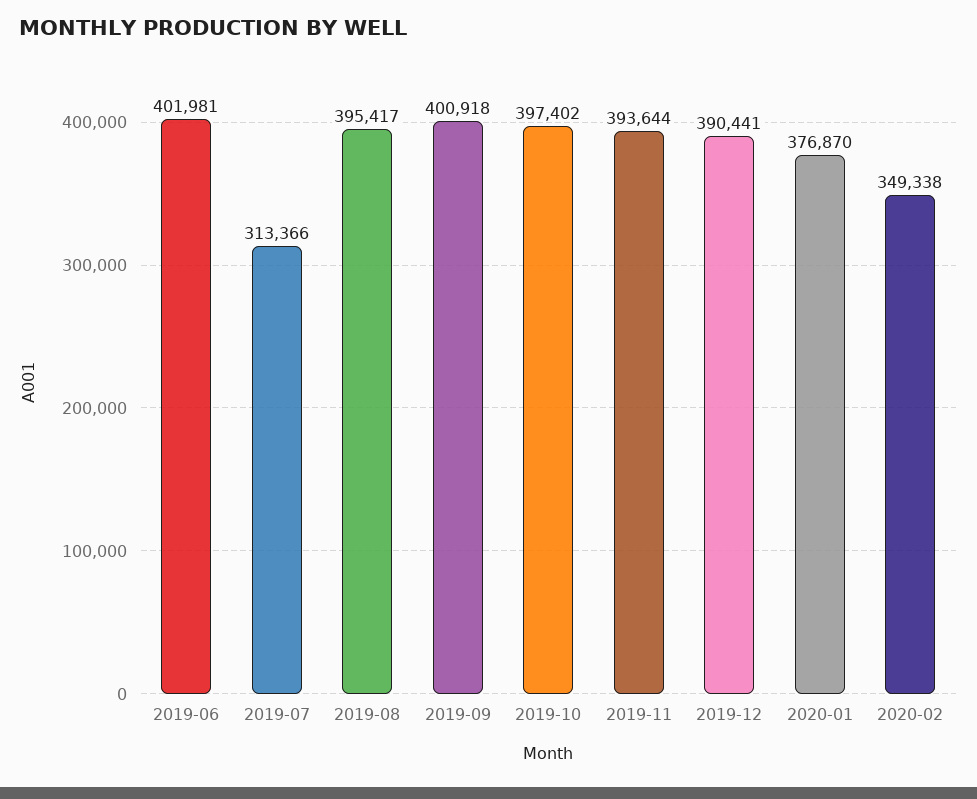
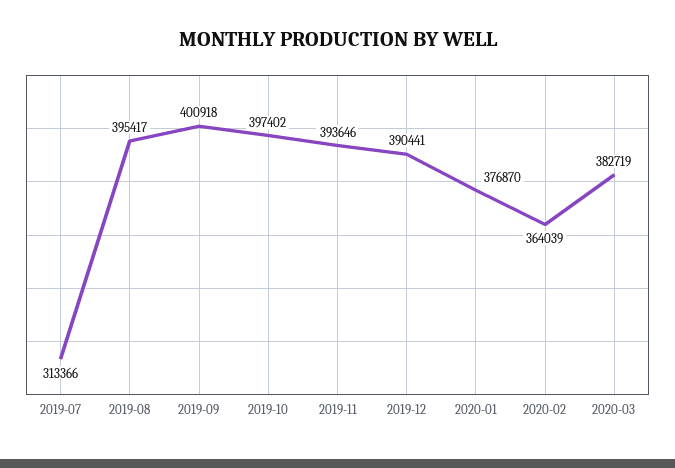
2019-06: 401981 -> none
2019-11: 393644 -> 393646
2020-02: 349338 -> 364039
2020-03: none -> 382719

